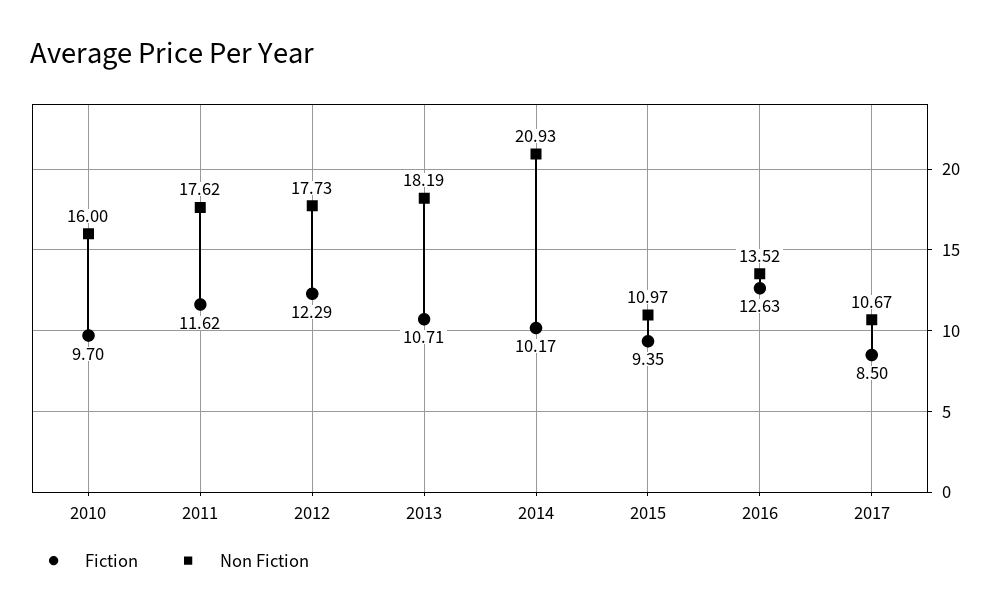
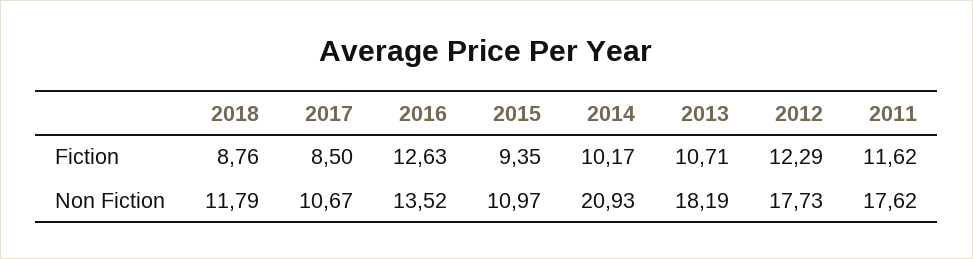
Fiction, 2010: 9.7 -> none
Non Fiction, 2010: 16 -> none
Fiction, 2018: none -> 8.76
Non Fiction, 2018: none -> 11.79

